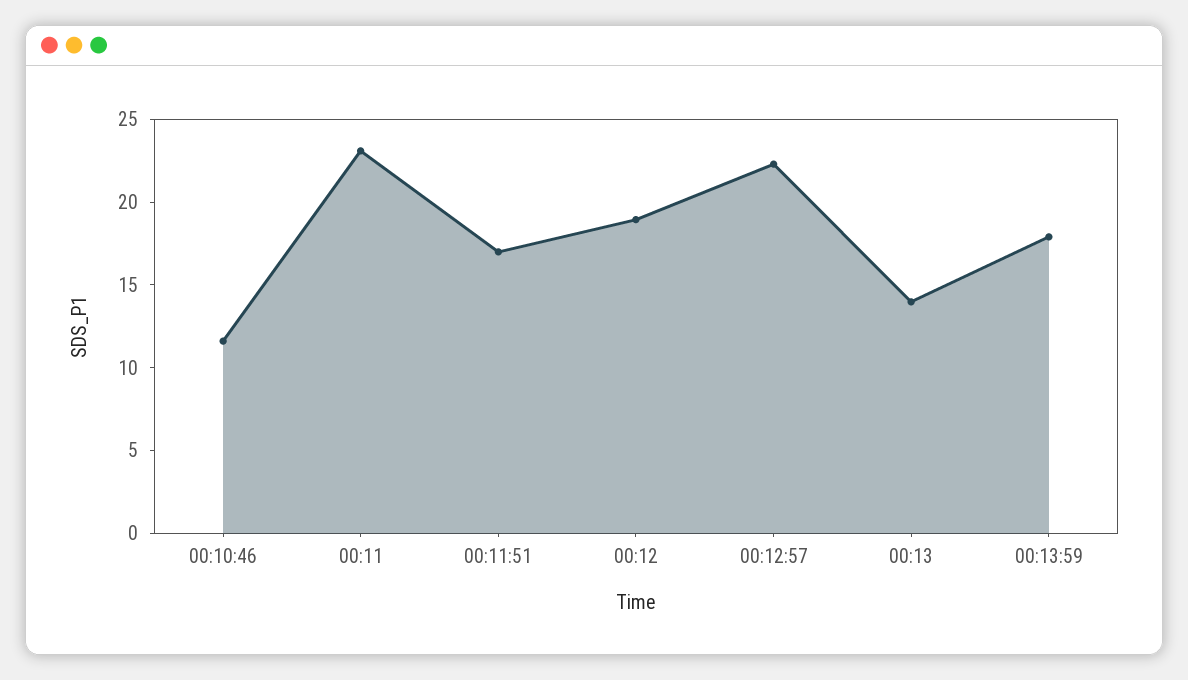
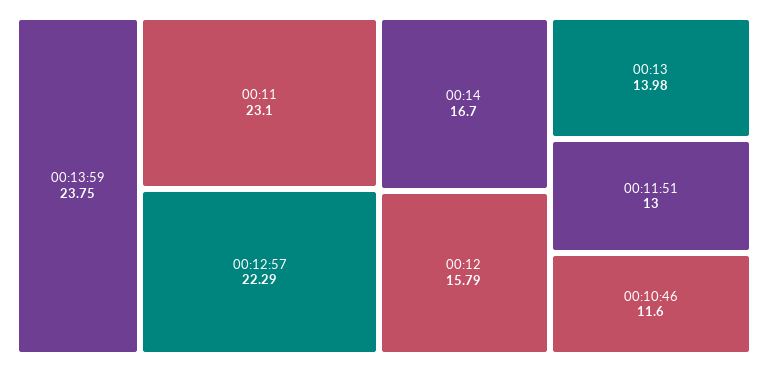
00:11:51: 17 -> 13
00:12: 19 -> 15.79
00:13:59: 18 -> 23.75
00:14: none -> 16.7

